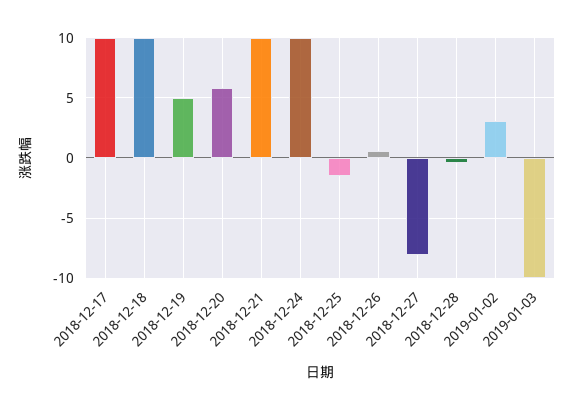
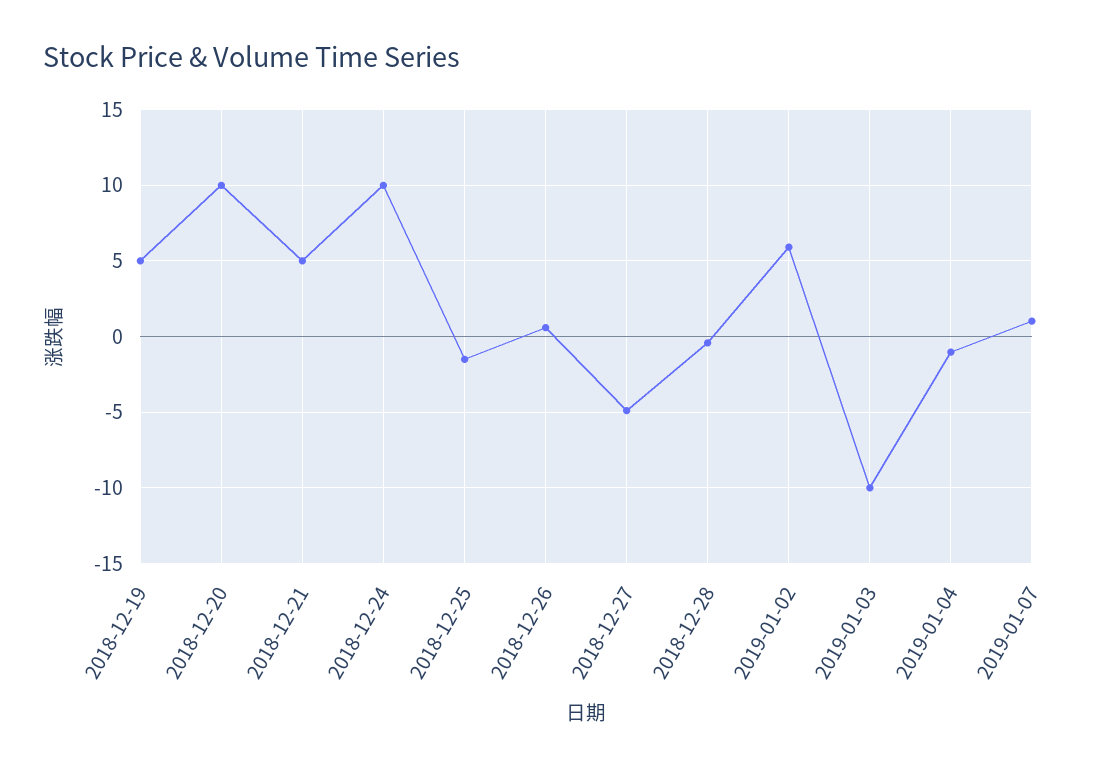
2018-12-17: 10 -> none
2018-12-18: 10 -> none
2018-12-20: 6 -> 10
2018-12-21: 10 -> 5
2018-12-27: -8 -> -5
2019-01-02: 3 -> 6
2019-01-04: none -> -1
2019-01-07: none -> 1

